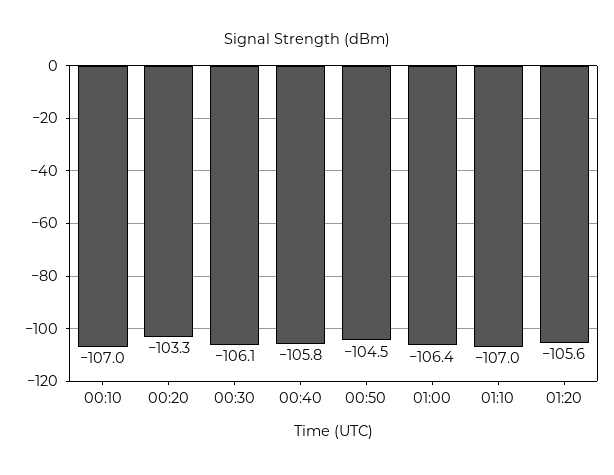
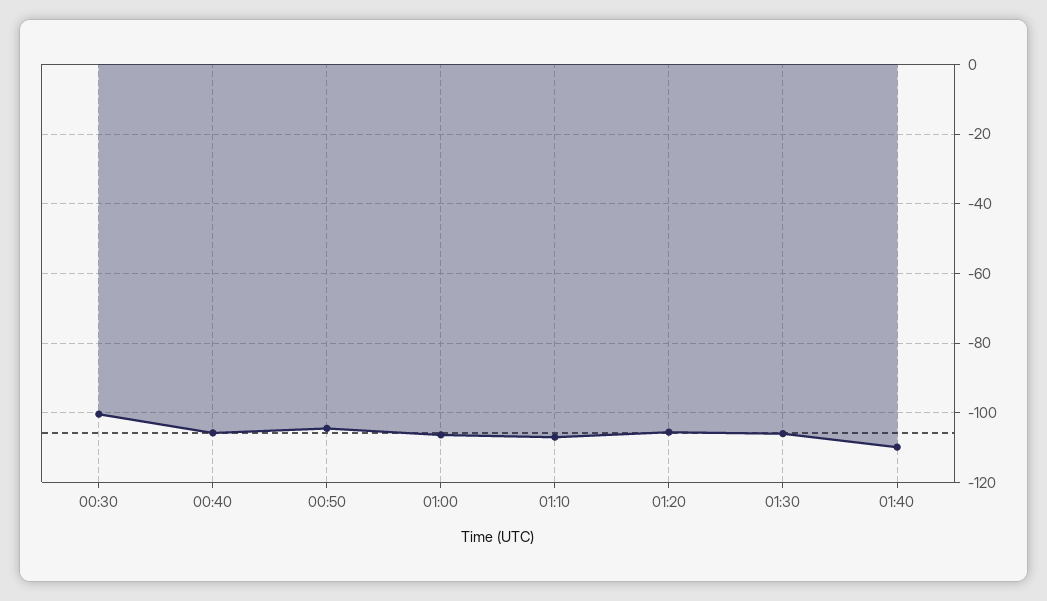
00:10: -107 -> none
00:20: -103.3 -> none
00:30: -106.1 -> -100
01:30: none -> -106
01:40: none -> -110

